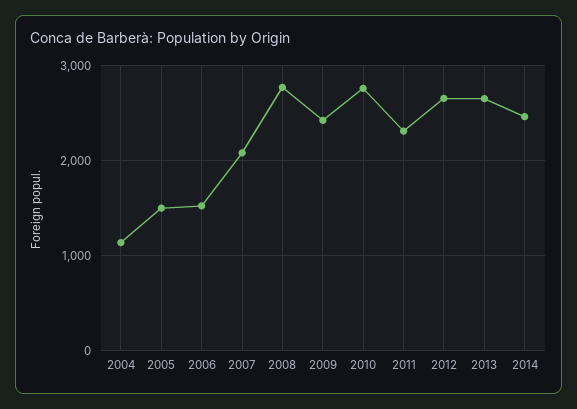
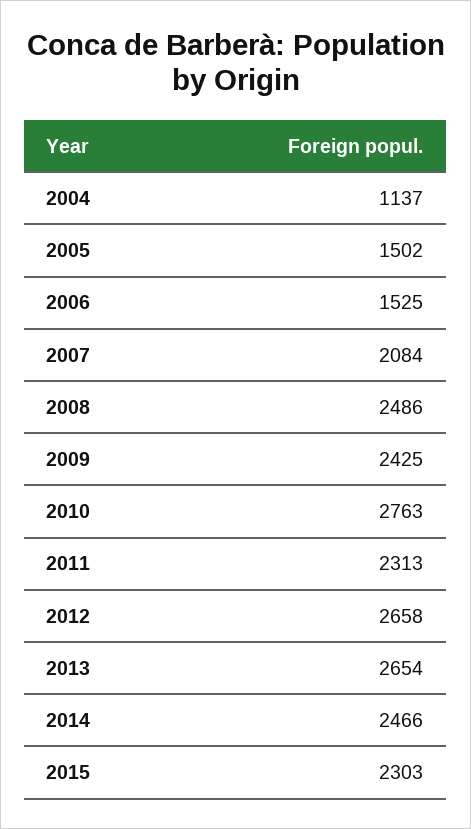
2008: 2800 -> 2486
2015: none -> 2303

